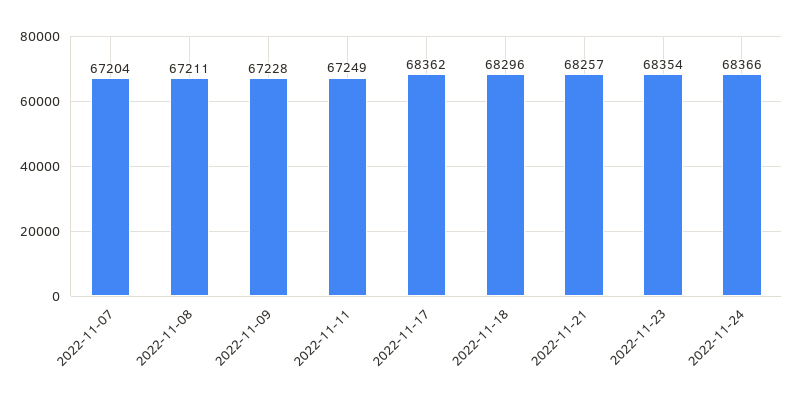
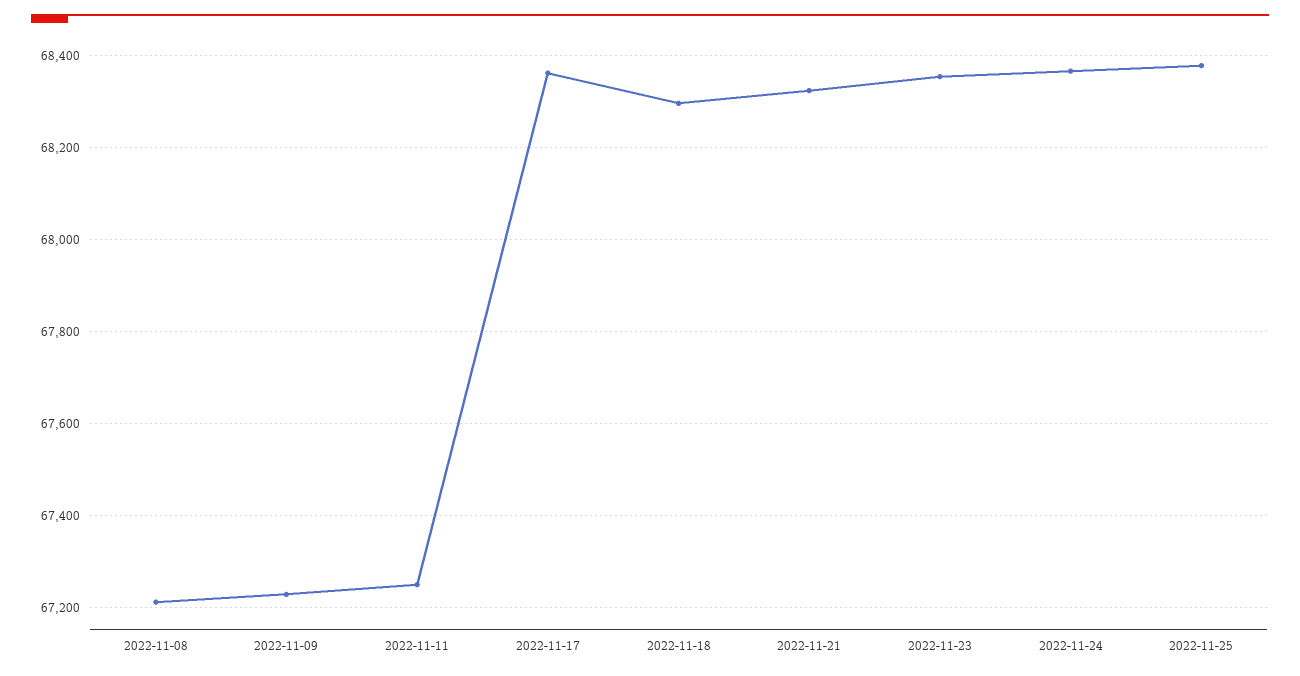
2022-11-07: 67204 -> none
2022-11-21: 68257 -> 68320
2022-11-25: none -> 68380

